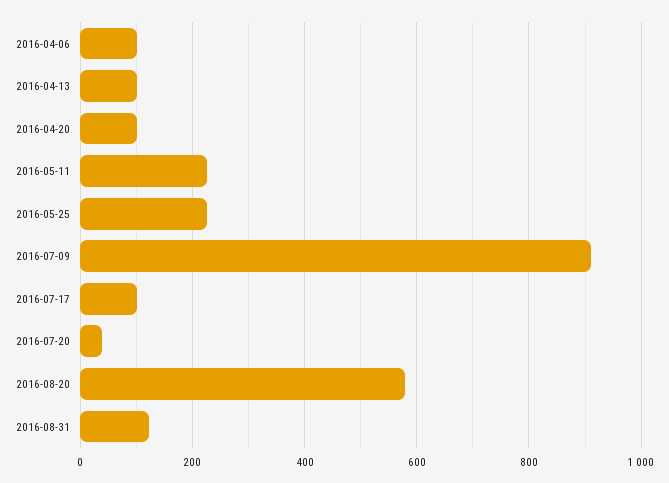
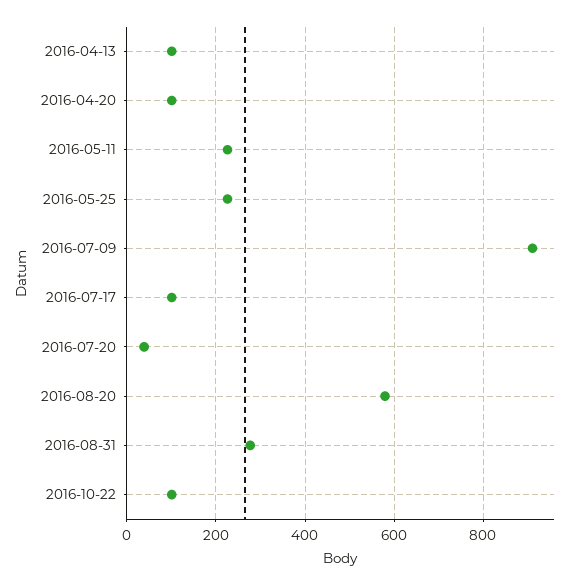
2016-04-06: 100 -> none
2016-08-31: 120 -> 280
2016-10-22: none -> 100

